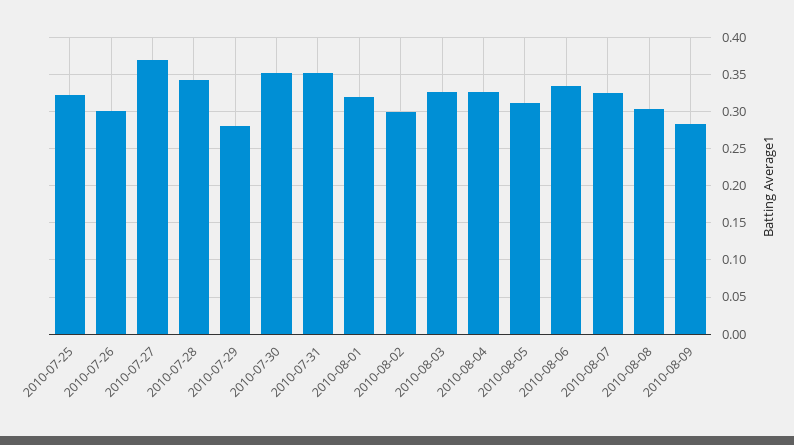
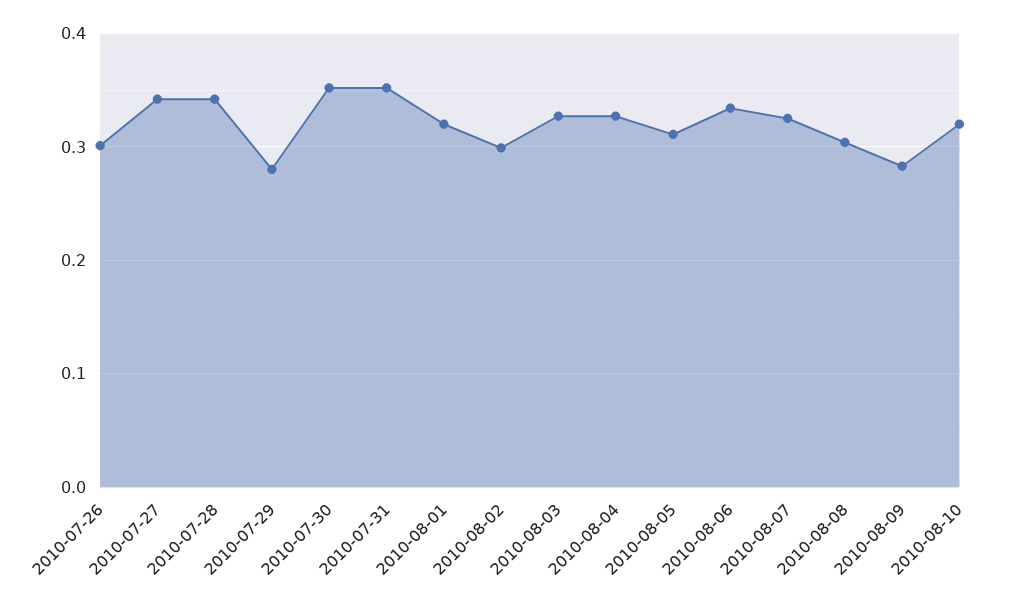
2010-07-25: 0.32 -> none
2010-07-27: 0.37 -> 0.34
2010-08-10: none -> 0.32

